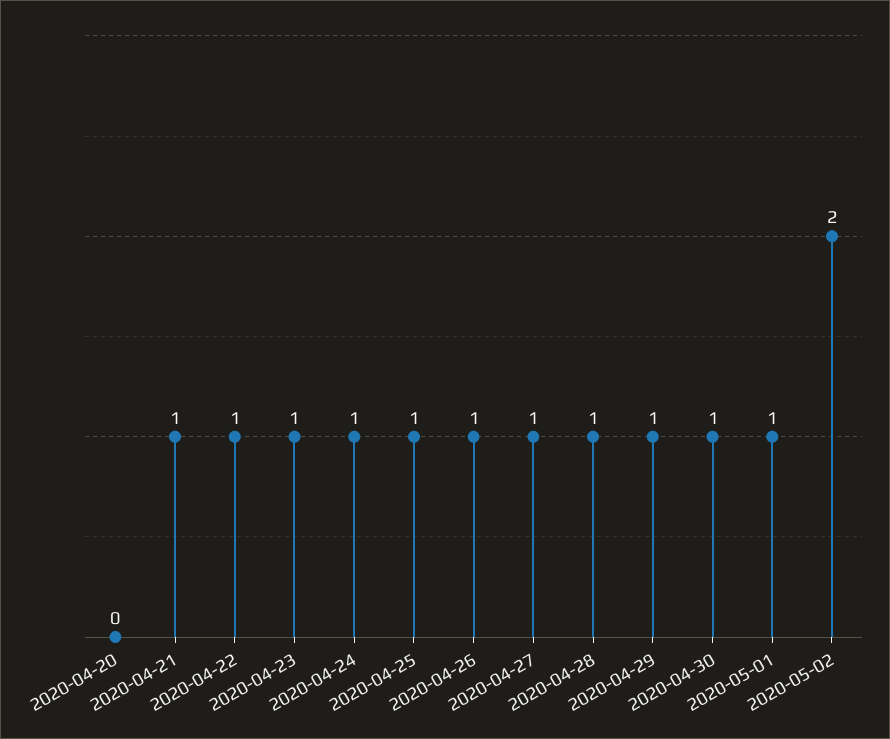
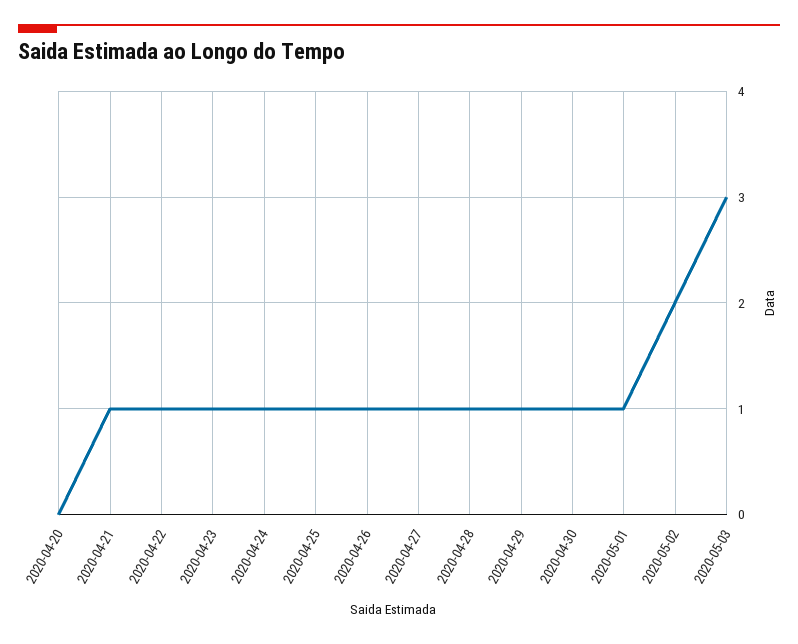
2020-05-03: none -> 3

